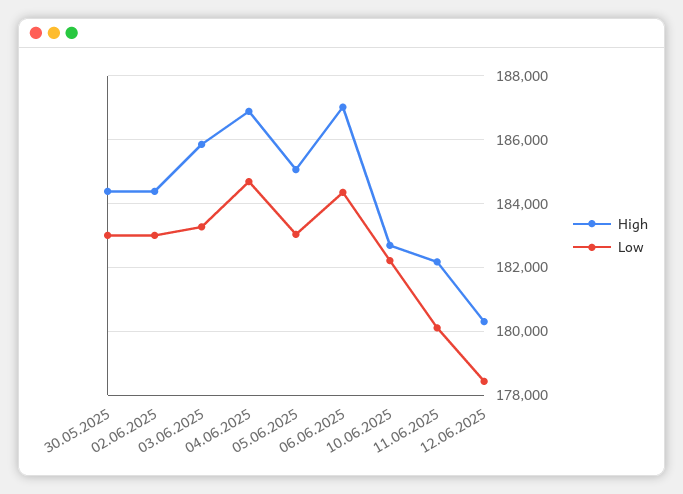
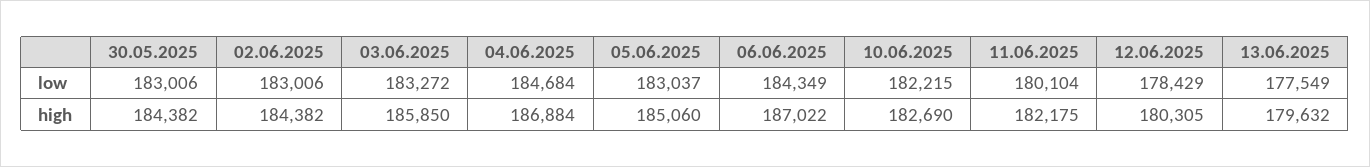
Low, 13.06.2025: none -> 177549
High, 13.06.2025: none -> 179632

